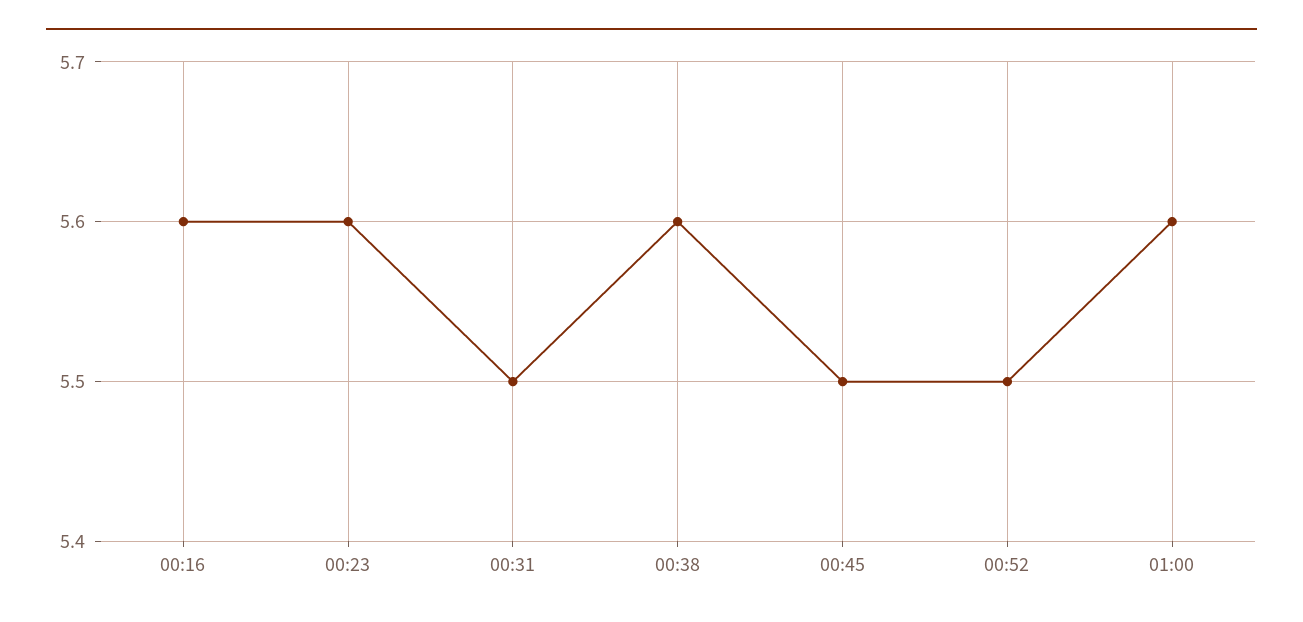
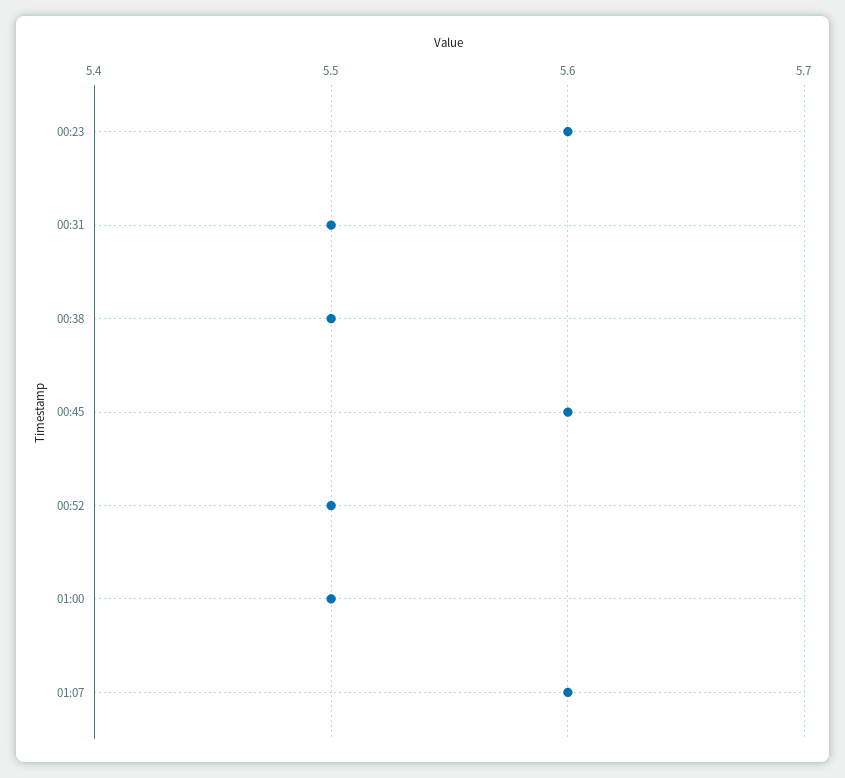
00:16: 5.6 -> none
00:38: 5.6 -> 5.5
00:45: 5.5 -> 5.6
01:00: 5.6 -> 5.5
01:07: none -> 5.6

